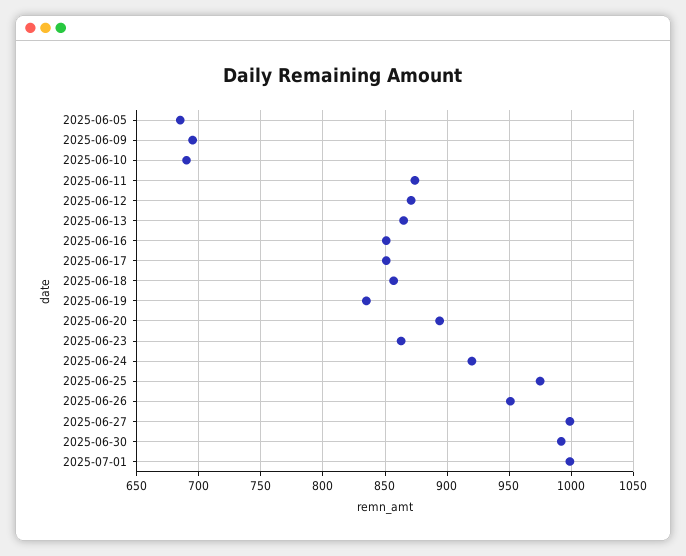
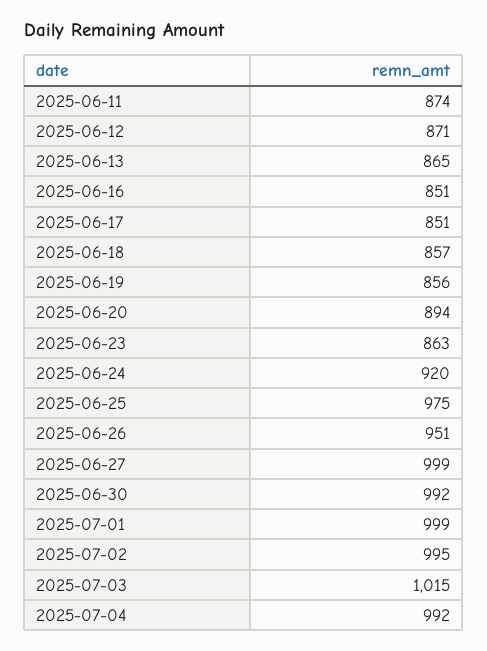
2025-06-05: 685 -> none
2025-06-09: 695 -> none
2025-06-10: 690 -> none
2025-06-19: 835 -> 856
2025-07-02: none -> 995
2025-07-03: none -> 1015
2025-07-04: none -> 992

